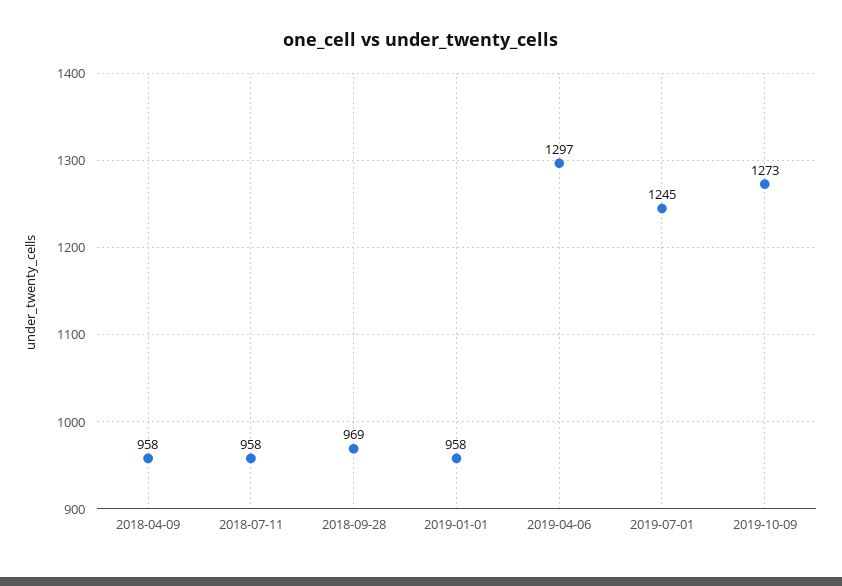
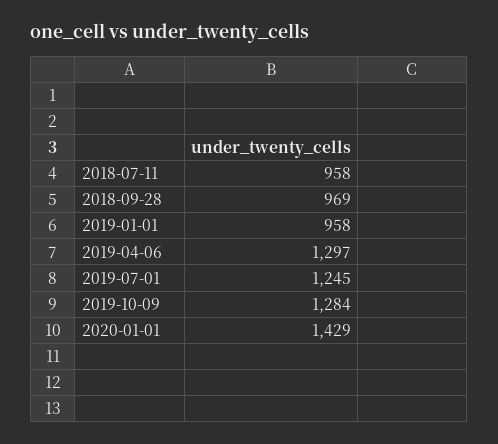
2018-04-09: 958 -> none
2019-10-09: 1273 -> 1284
2020-01-01: none -> 1429

